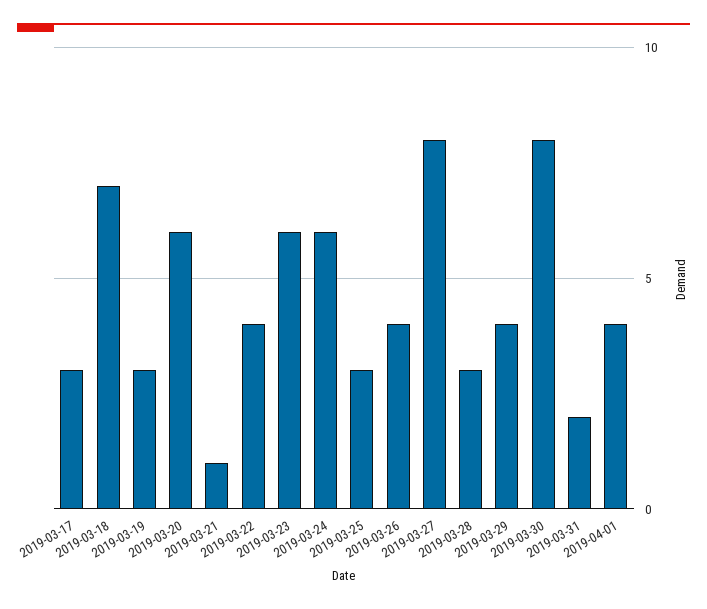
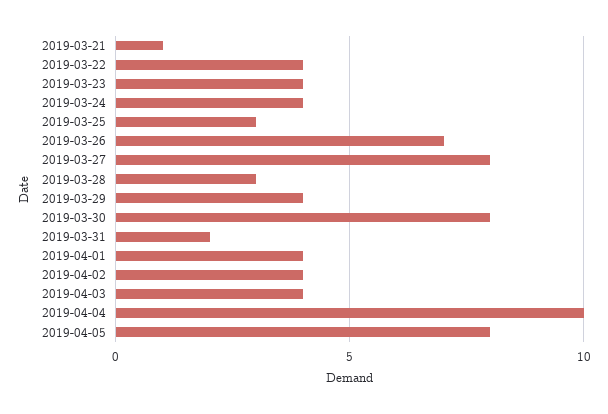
2019-03-17: 3 -> none
2019-03-18: 7 -> none
2019-03-19: 3 -> none
2019-03-20: 6 -> none
2019-03-23: 6 -> 4
2019-03-24: 6 -> 4
2019-03-26: 4 -> 7
2019-04-02: none -> 4
2019-04-03: none -> 4
2019-04-04: none -> 10
2019-04-05: none -> 8

